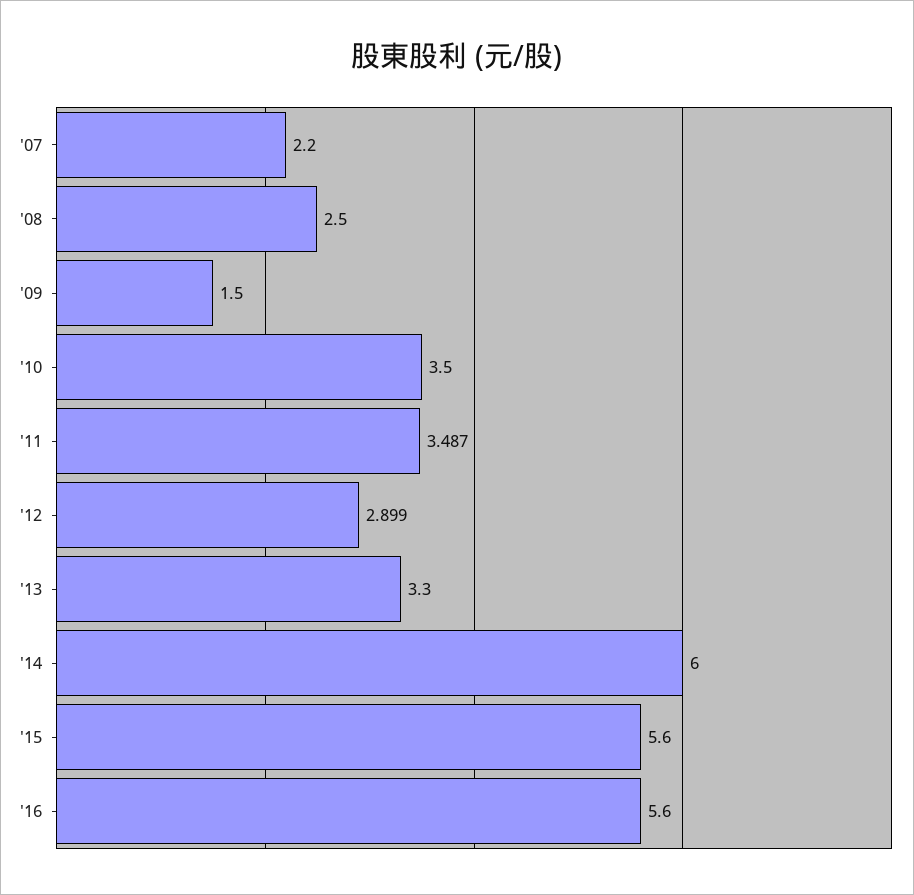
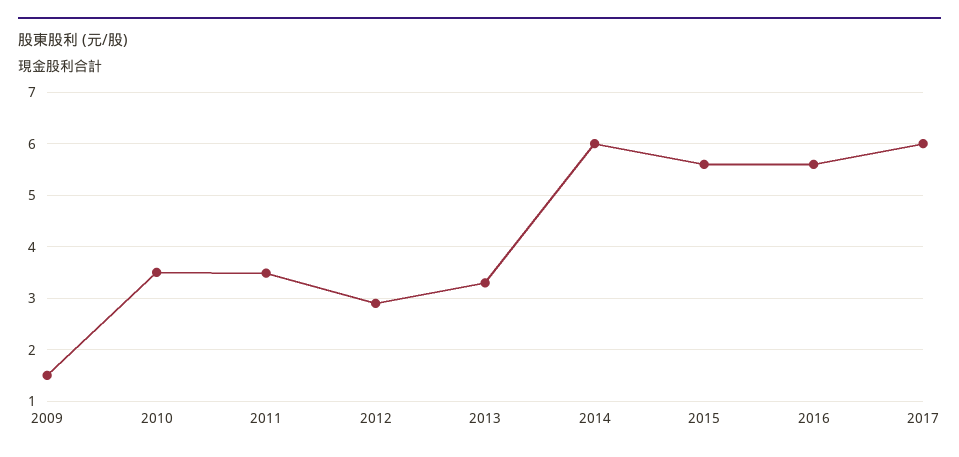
'07: 2.2 -> none
'08: 2.5 -> none
2017: none -> 6

